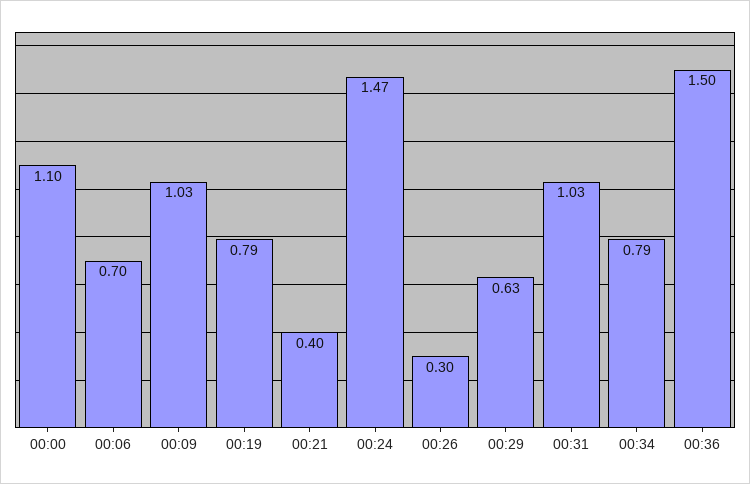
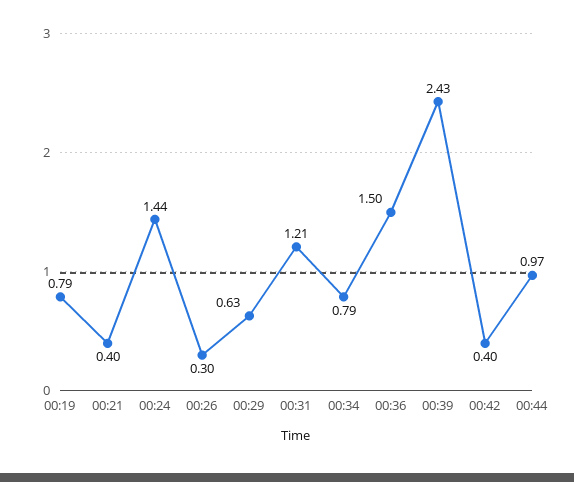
00:00: 1.1 -> none
00:06: 0.7 -> none
00:09: 1.03 -> none
00:24: 1.47 -> 1.44
00:31: 1.03 -> 1.21
00:39: none -> 2.43
00:42: none -> 0.4
00:44: none -> 0.97

